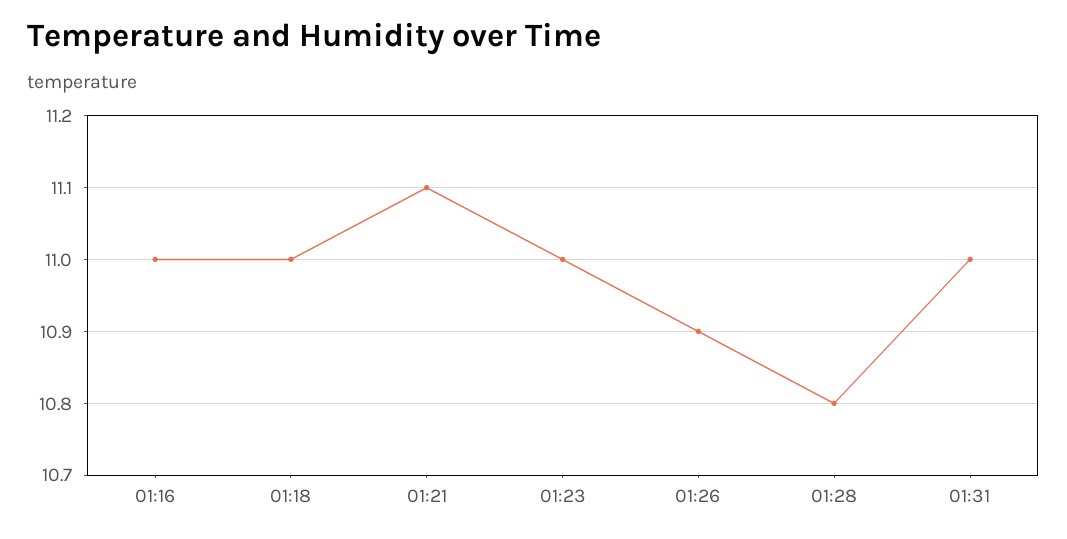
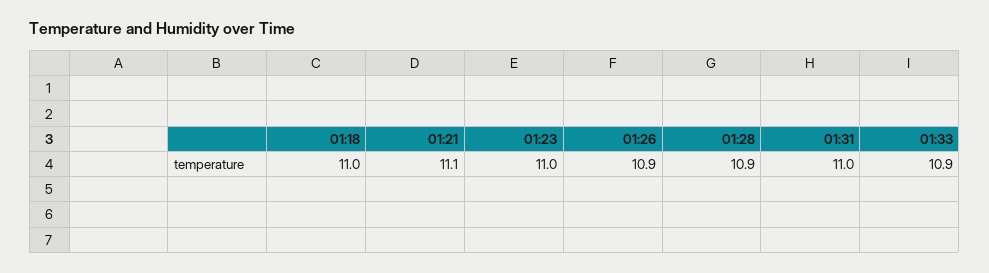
01:16: 11 -> none
01:28: 10.8 -> 10.9
01:33: none -> 10.9

